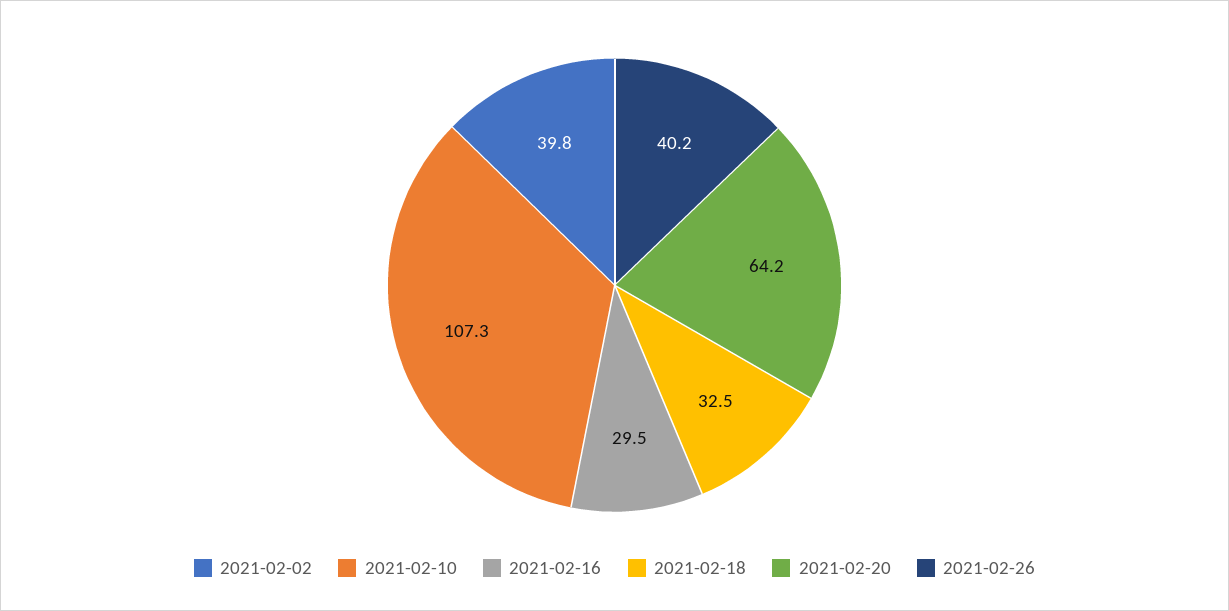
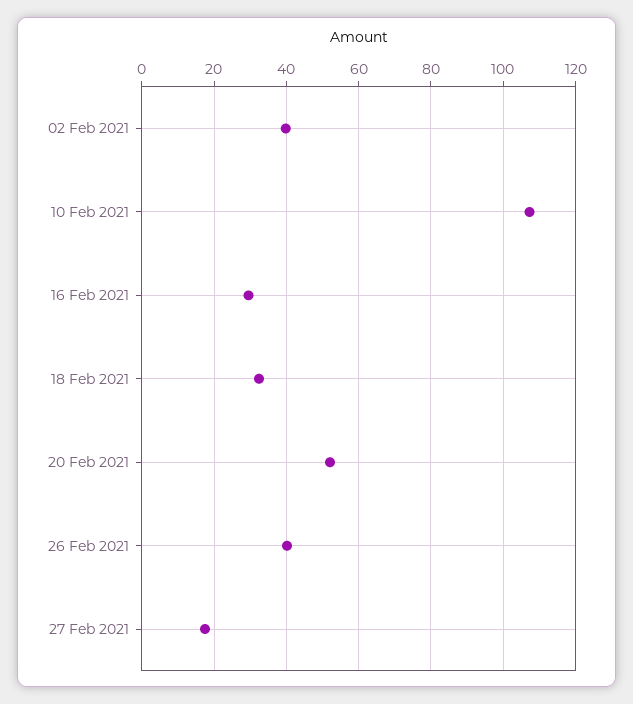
2021-02-20: 64.2 -> 52
27 Feb 2021: none -> 18

